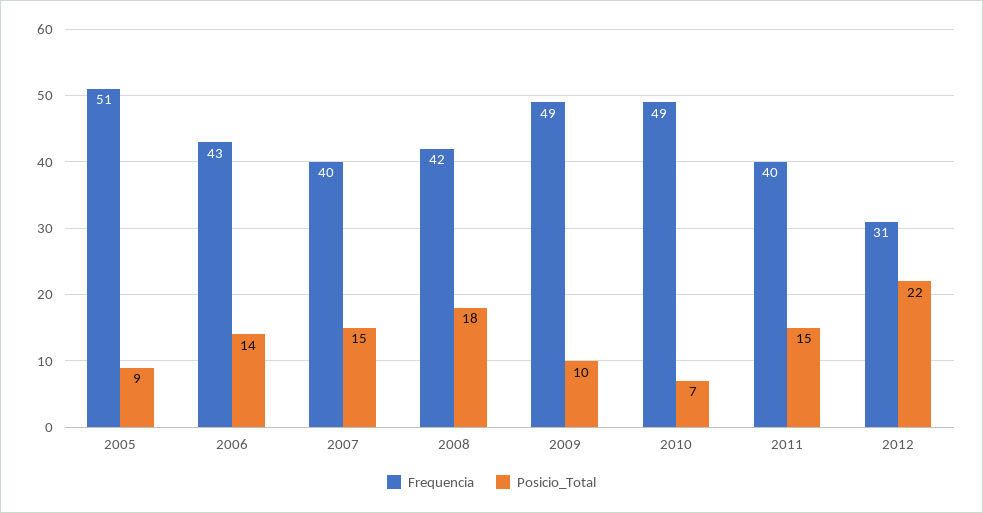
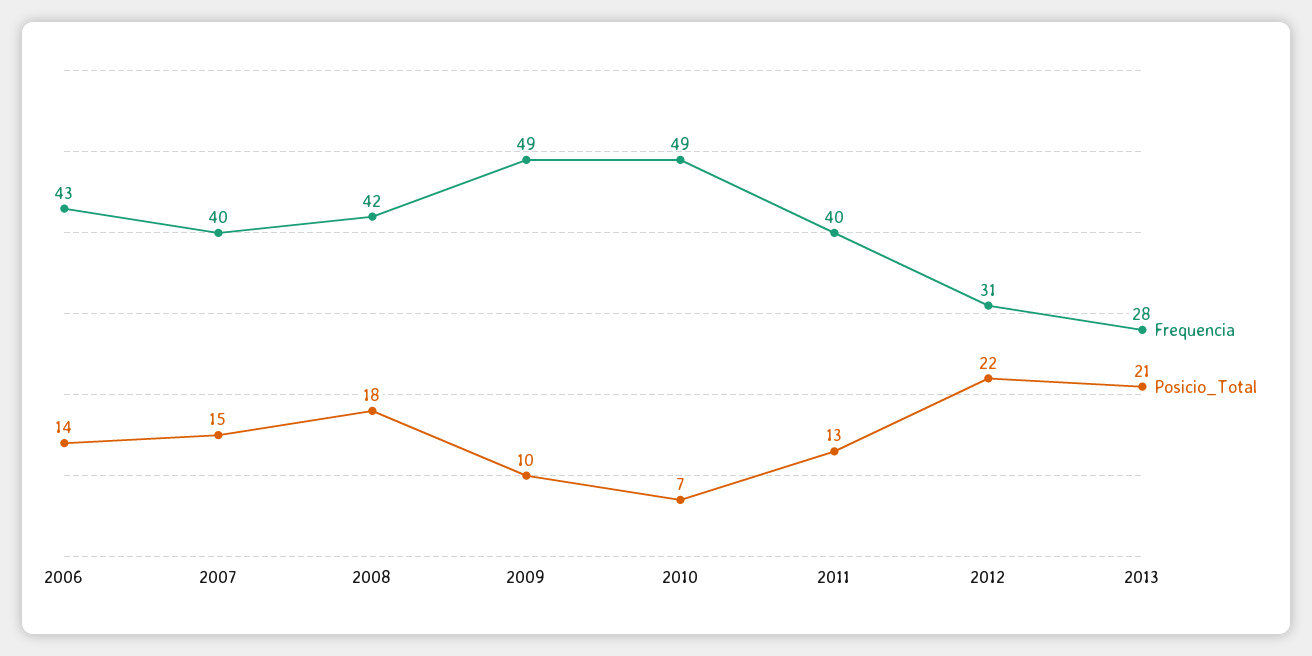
Frequencia, 2005: 51 -> none
Posicio_Total, 2005: 9 -> none
Posicio_Total, 2011: 15 -> 13
Frequencia, 2013: none -> 28
Posicio_Total, 2013: none -> 21

